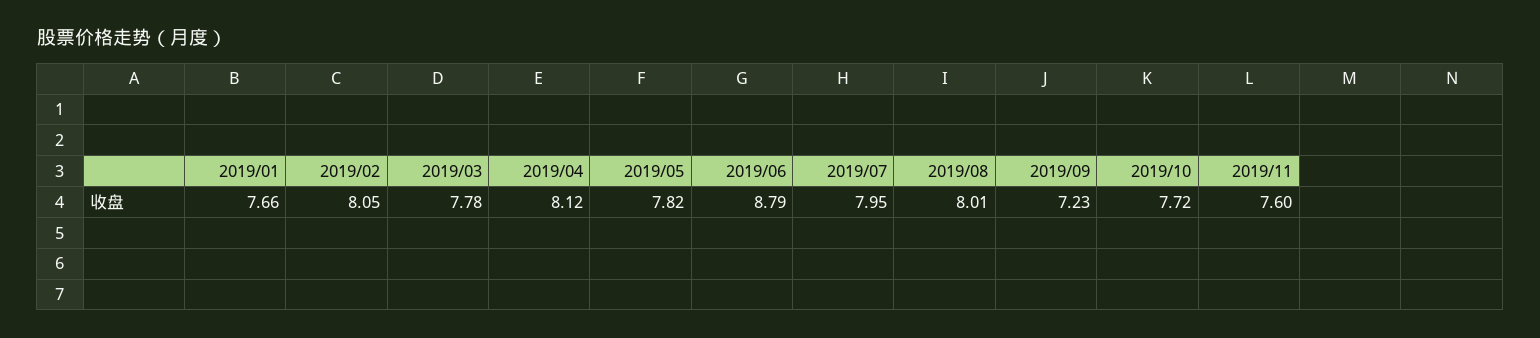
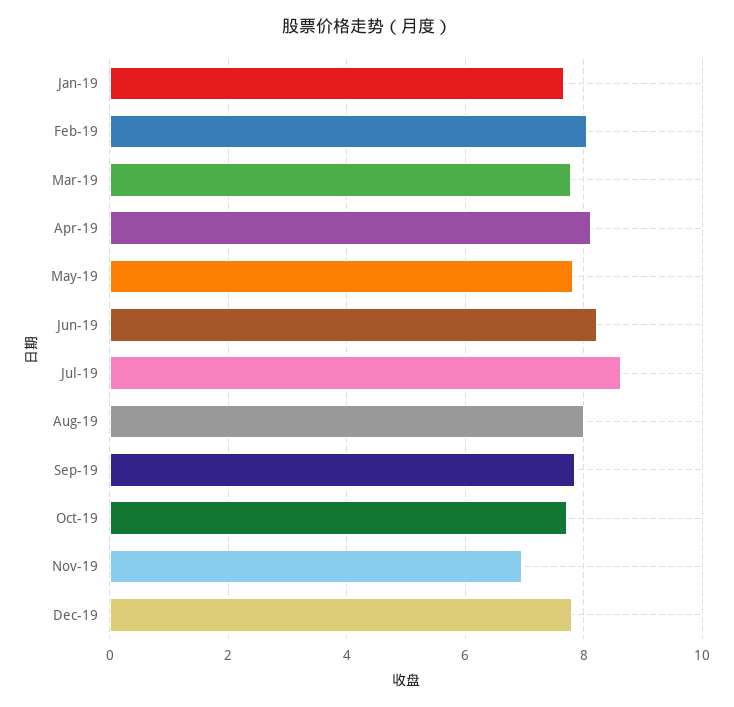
2019/06: 8.79 -> 8.2
2019/07: 7.95 -> 8.6
2019/09: 7.23 -> 7.8
2019/11: 7.6 -> 7
Dec-19: none -> 7.8

